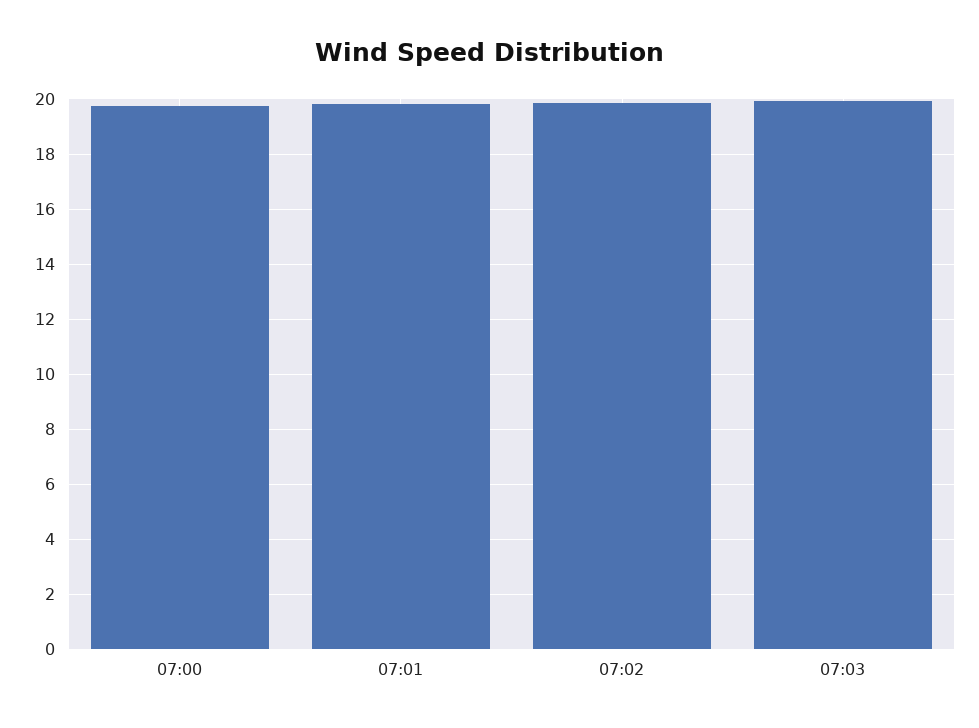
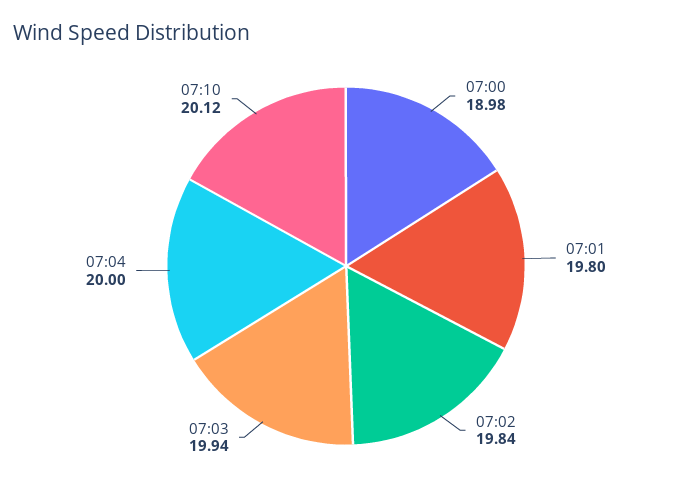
07:00: 19.75 -> 18.98
07:04: none -> 20
07:10: none -> 20.12

